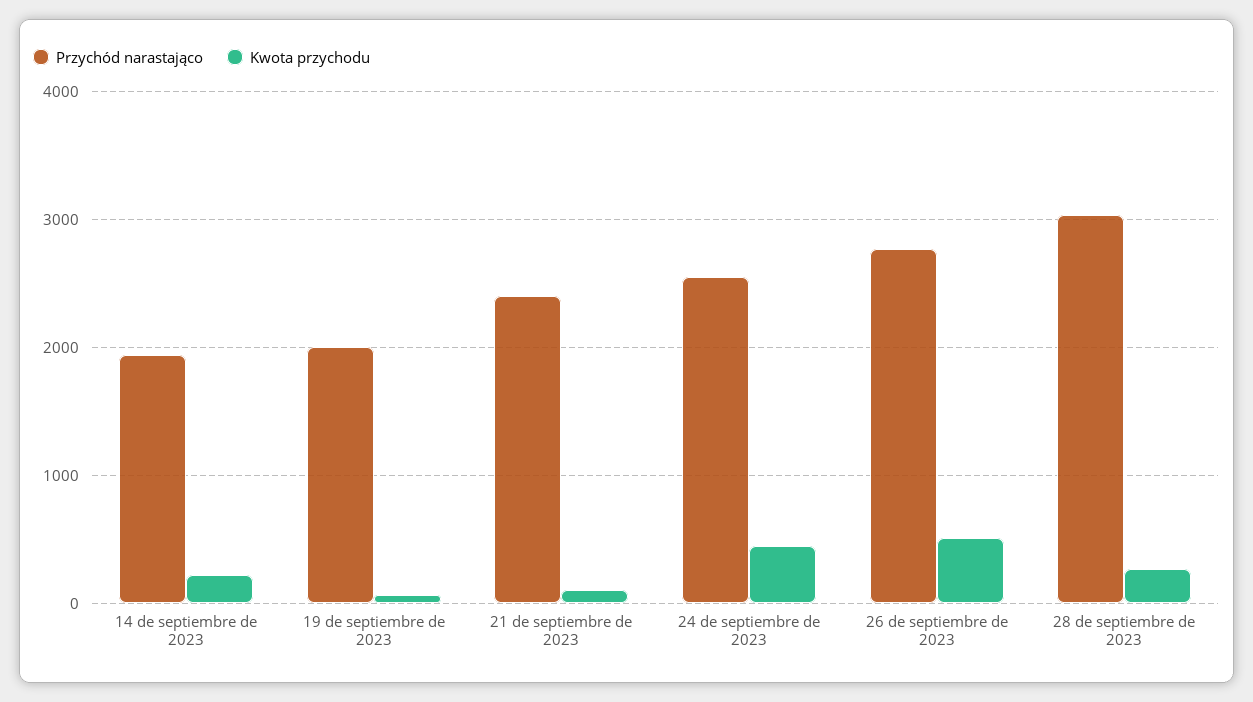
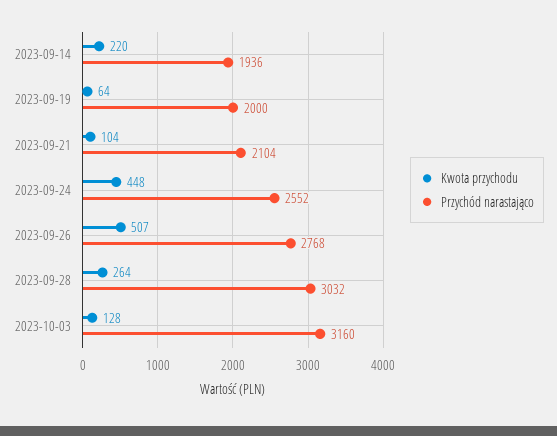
Przychód narastająco, 21 de septiembre de 2023: 2400 -> 2104
Kwota przychodu, 2023-10-03: none -> 128
Przychód narastająco, 2023-10-03: none -> 3160

